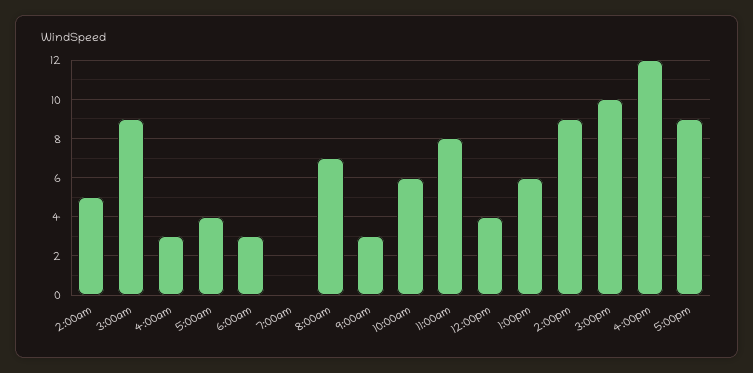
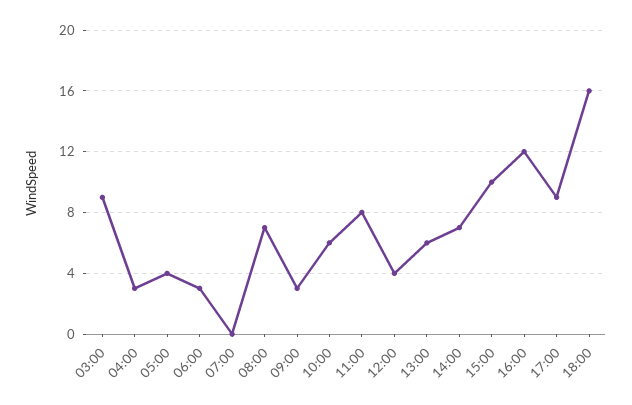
2:00am: 5 -> none
2:00pm: 9 -> 7
18:00: none -> 16

